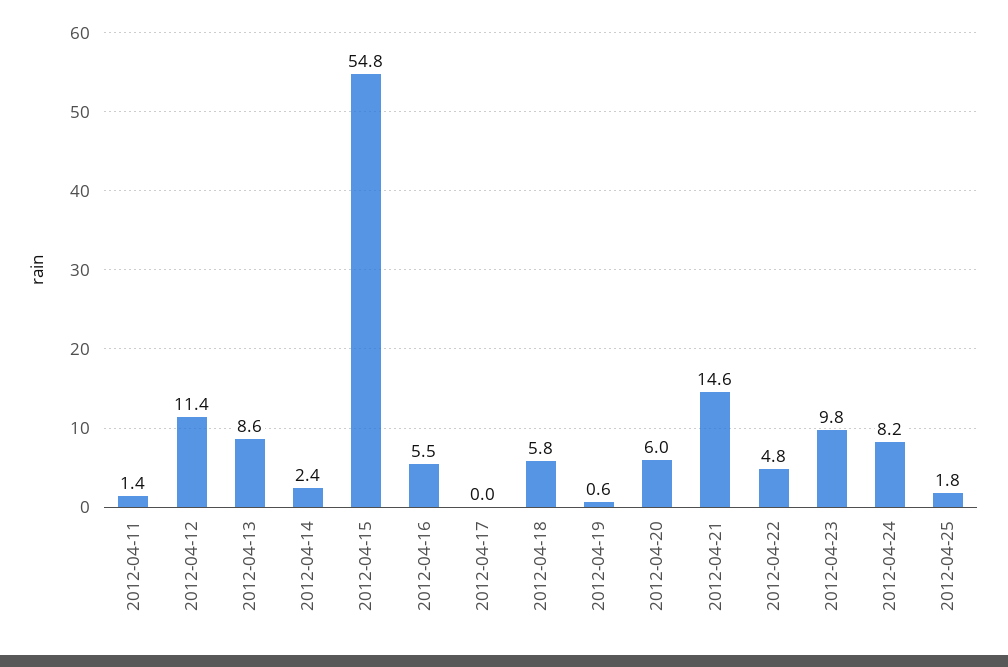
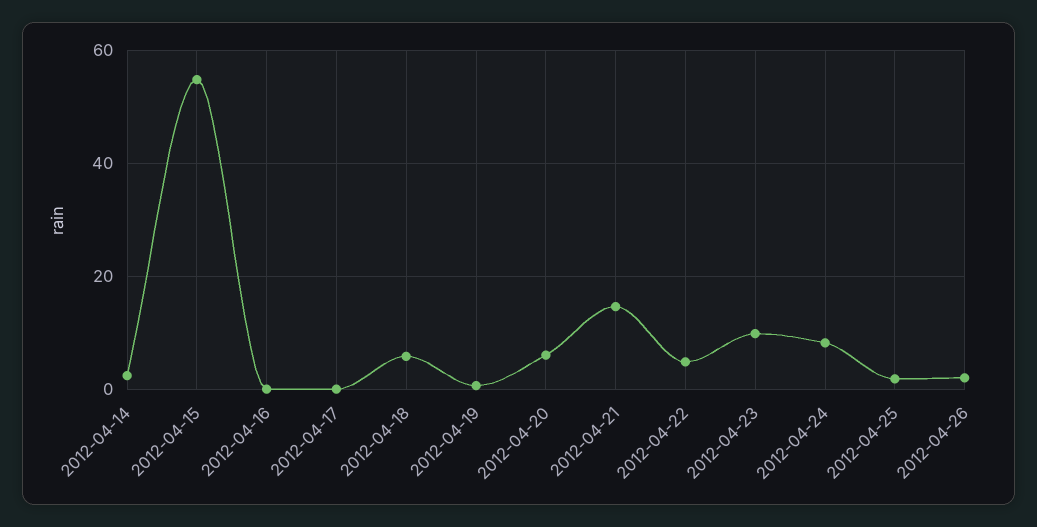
2012-04-11: 1.4 -> none
2012-04-12: 11.4 -> none
2012-04-13: 8.6 -> none
2012-04-16: 5.5 -> 0
2012-04-26: none -> 2

